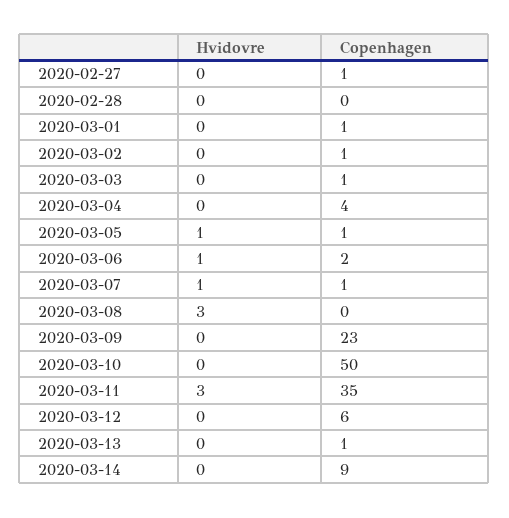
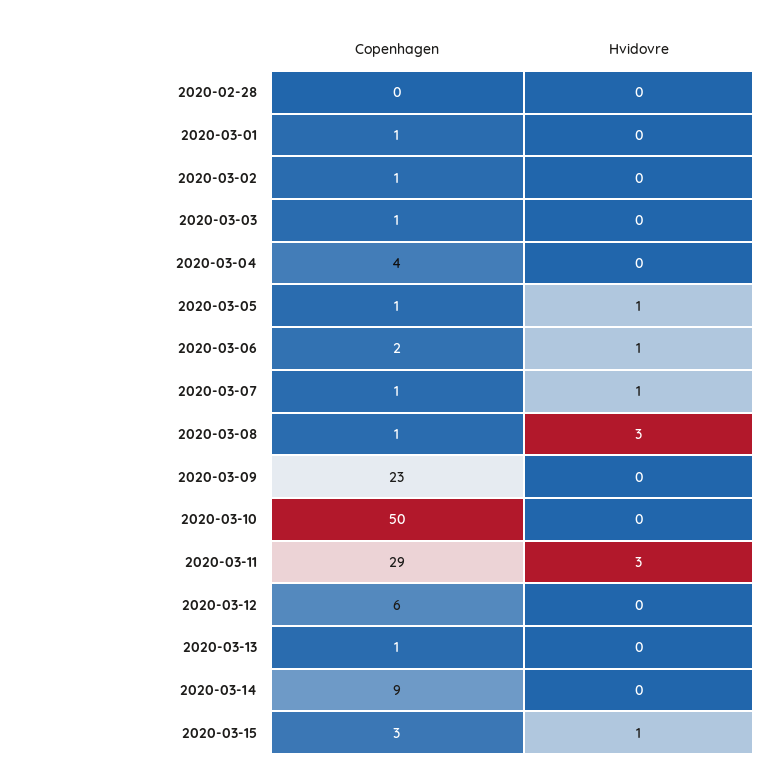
Hvidovre, 2020-02-27: 0 -> none
Copenhagen, 2020-02-27: 1 -> none
Copenhagen, 2020-03-08: 0 -> 1
Copenhagen, 2020-03-11: 35 -> 29
Copenhagen, 2020-03-15: none -> 3
Hvidovre, 2020-03-15: none -> 1

